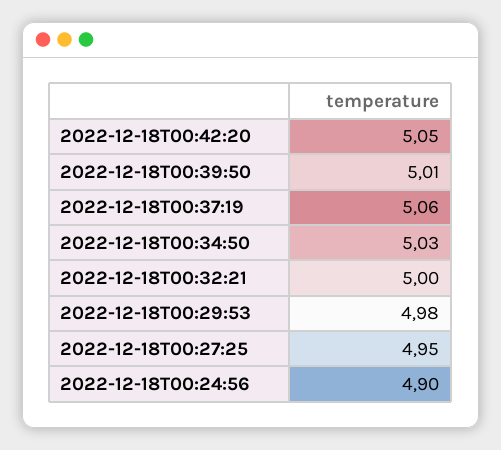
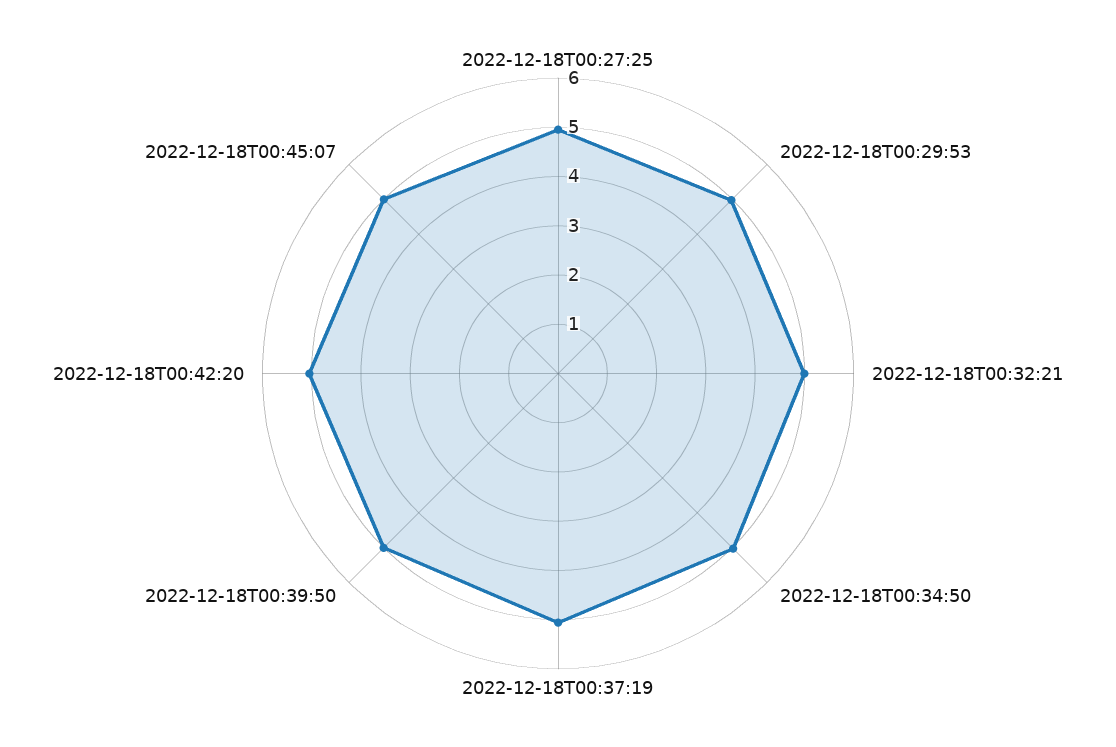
2022-12-18T00:24:56: 4.9 -> none
2022-12-18T00:45:07: none -> 5

